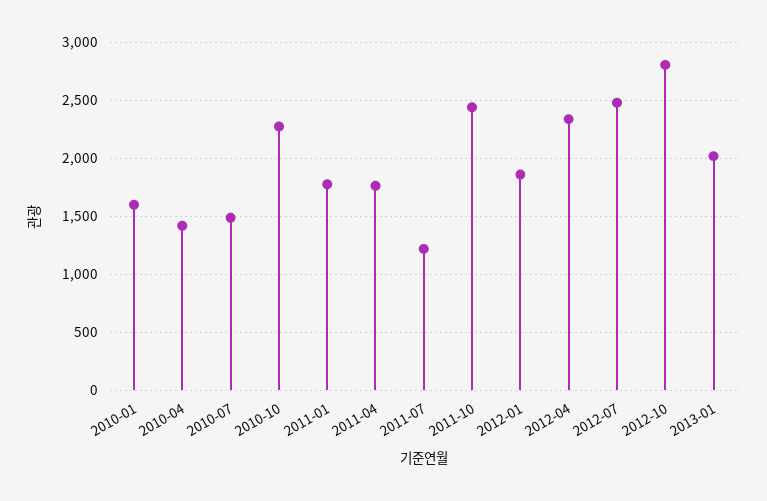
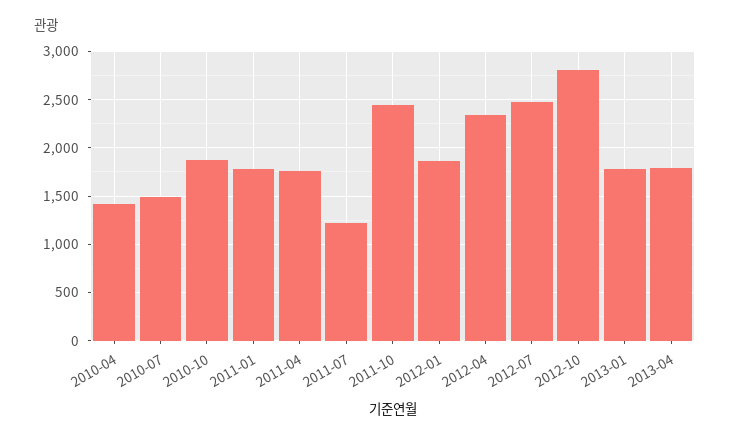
2010-01: 1600 -> none
2010-10: 2300 -> 1900
2013-01: 2000 -> 1800
2013-04: none -> 1800

